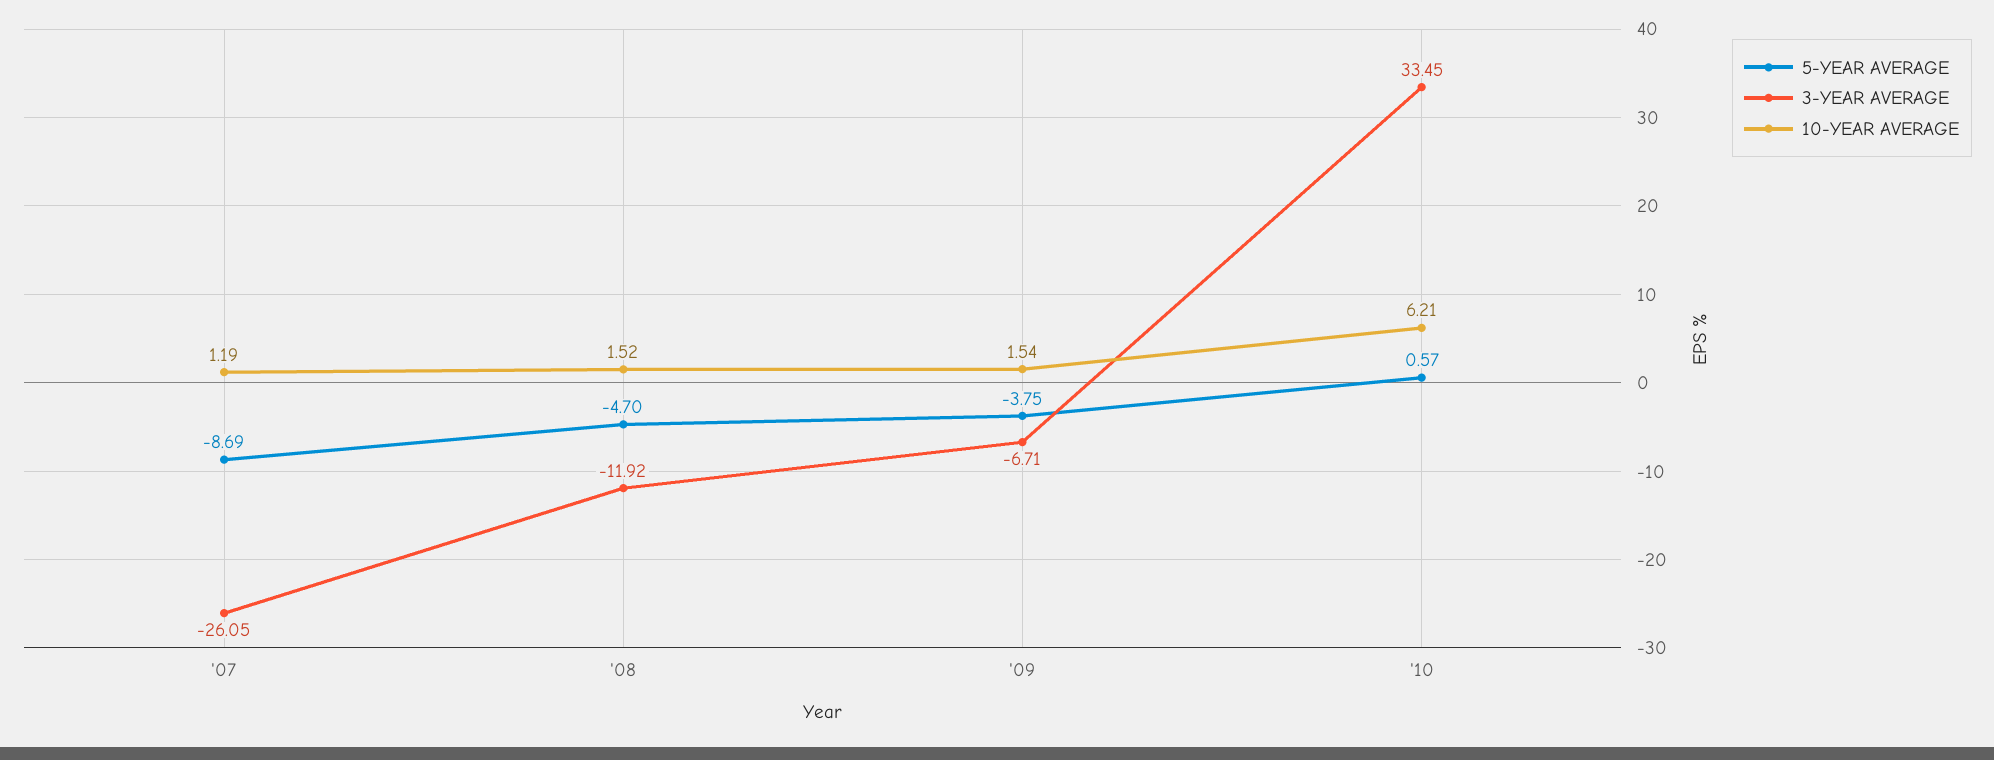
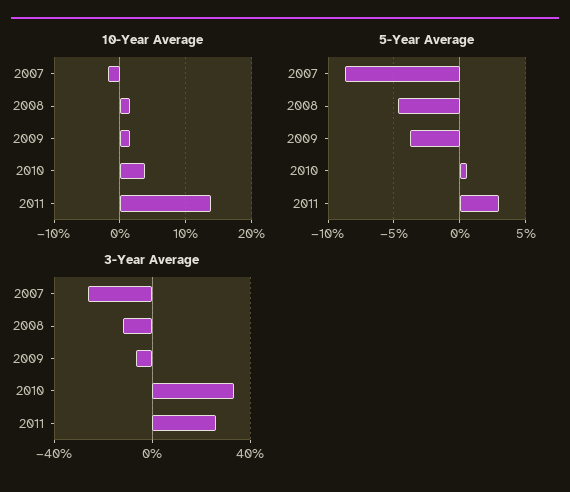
10-YEAR AVERAGE, '07: 1.19 -> -2
10-YEAR AVERAGE, '10: 6.21 -> 4
10-YEAR AVERAGE, 2011: none -> 14
5-YEAR AVERAGE, 2011: none -> 3
3-YEAR AVERAGE, 2011: none -> 25

